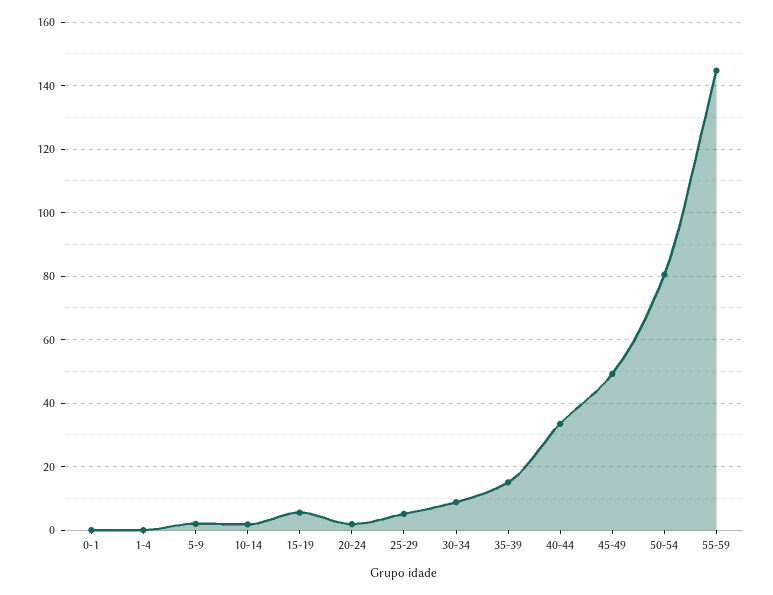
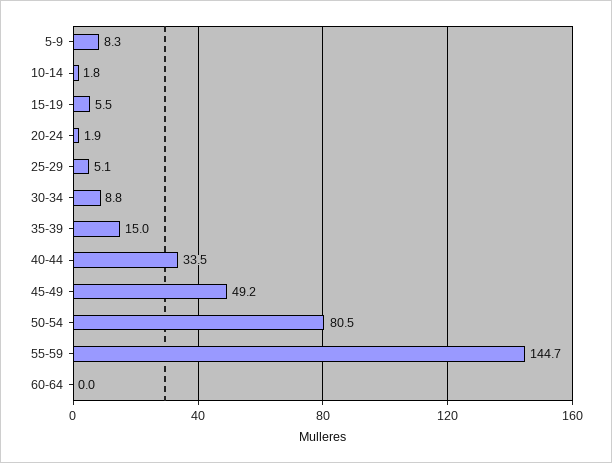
0-1: 0 -> none
1-4: 0 -> none
5-9: 2 -> 8.3
60-64: none -> 0

